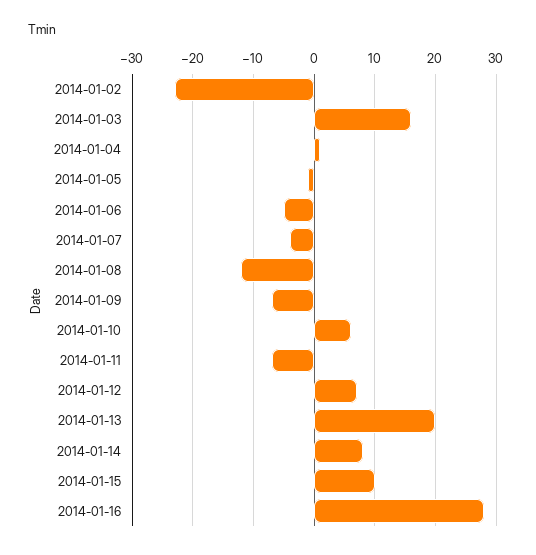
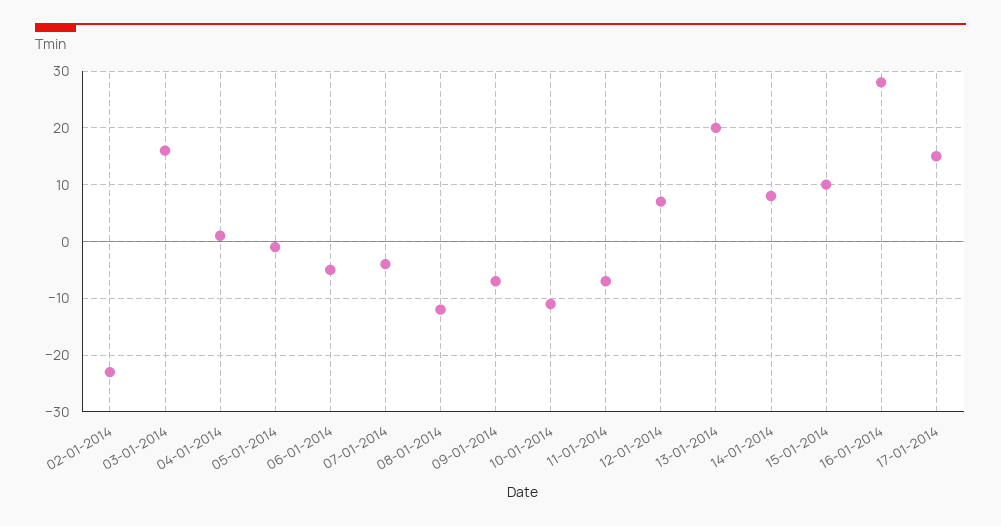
2014-01-10: 6 -> -10
17-01-2014: none -> 15

